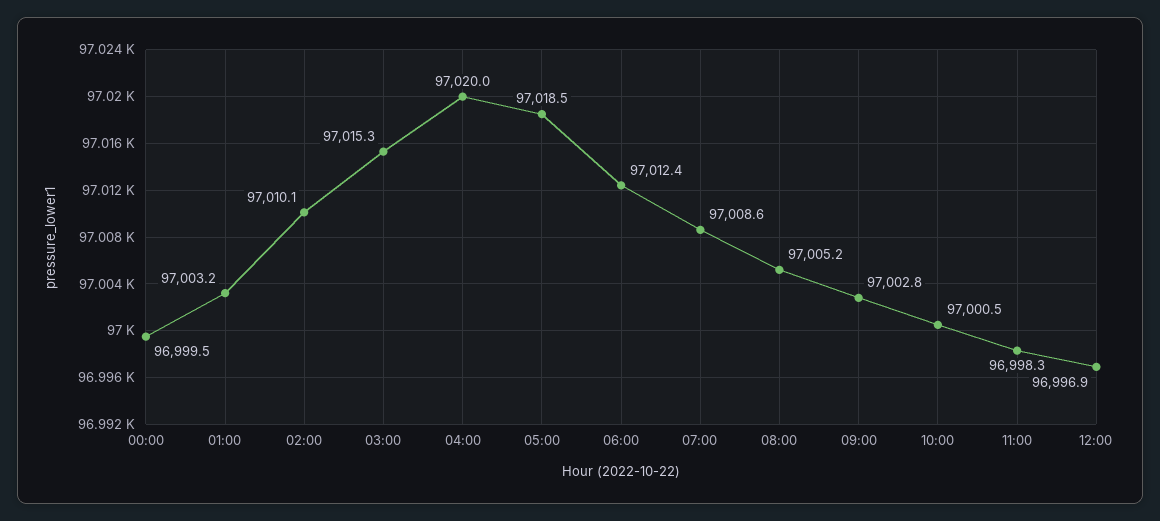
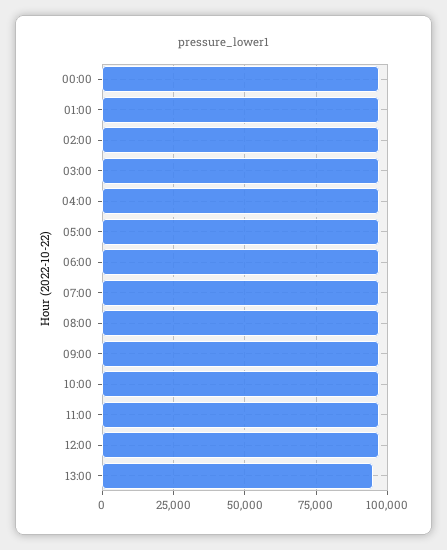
13:00: none -> 95000

